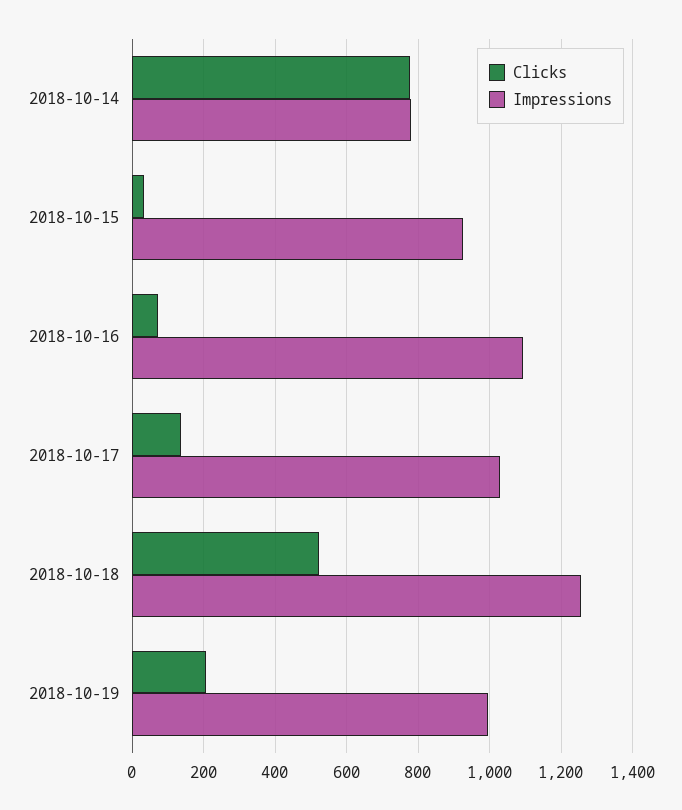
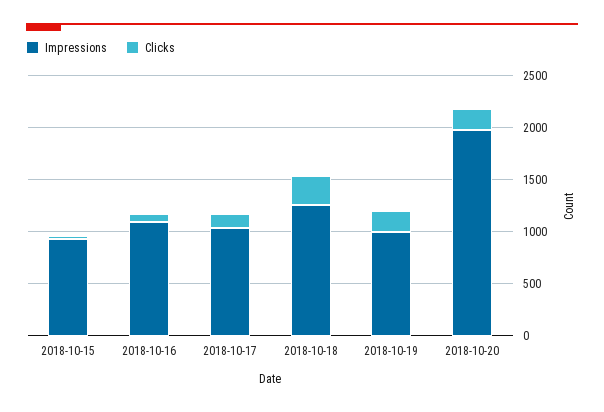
Clicks, 2018-10-14: 780 -> none
Impressions, 2018-10-14: 780 -> none
Clicks, 2018-10-18: 520 -> 300
Impressions, 2018-10-20: none -> 2000
Clicks, 2018-10-20: none -> 200

